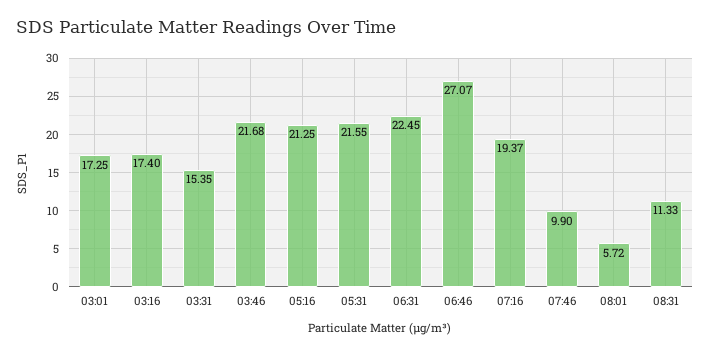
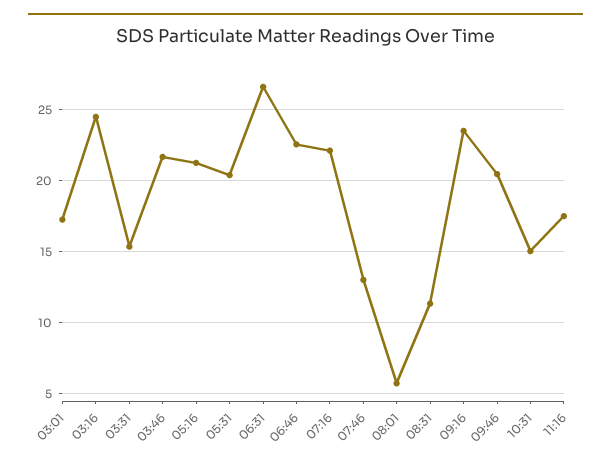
03:16: 17.4 -> 24.5
05:31: 21.55 -> 20.5
06:31: 22.45 -> 26.5
06:46: 27.07 -> 22.5
07:16: 19.37 -> 22
07:46: 9.9 -> 13
09:16: none -> 23.5
09:46: none -> 20.5
10:31: none -> 15
11:16: none -> 17.5

